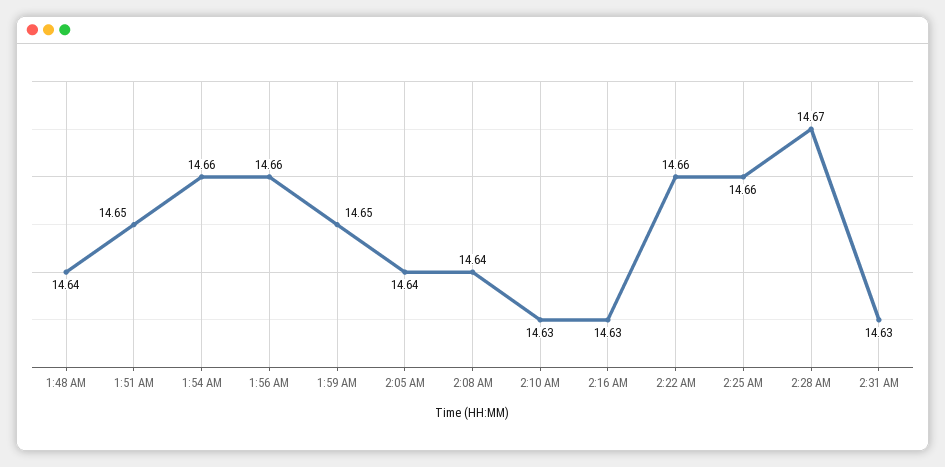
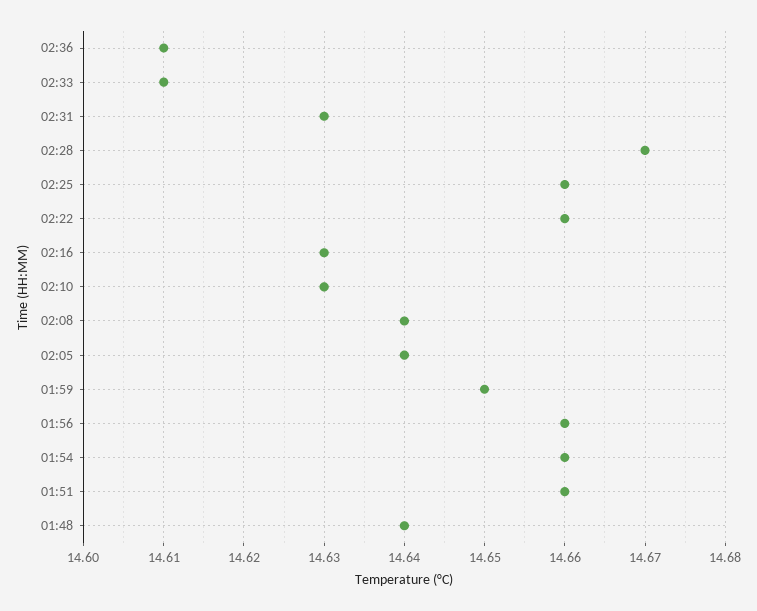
1:51 AM: 14.65 -> 14.66
02:36: none -> 14.61
02:33: none -> 14.61

